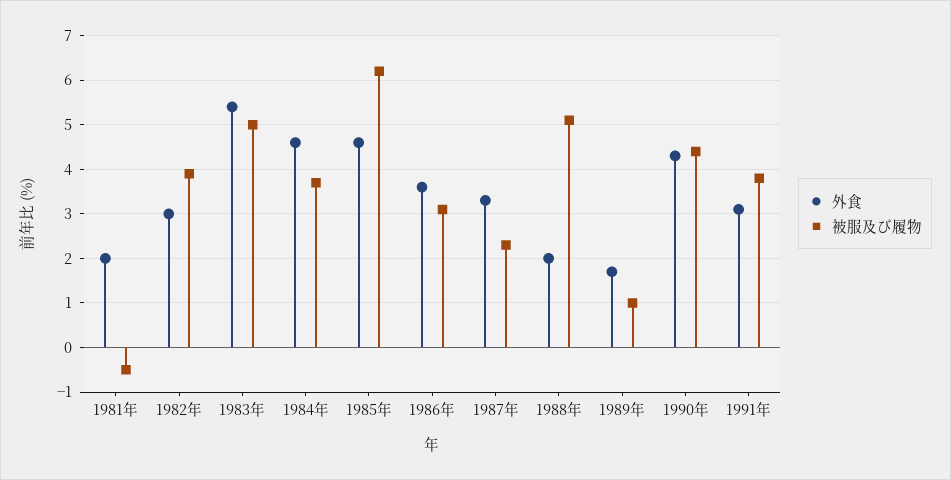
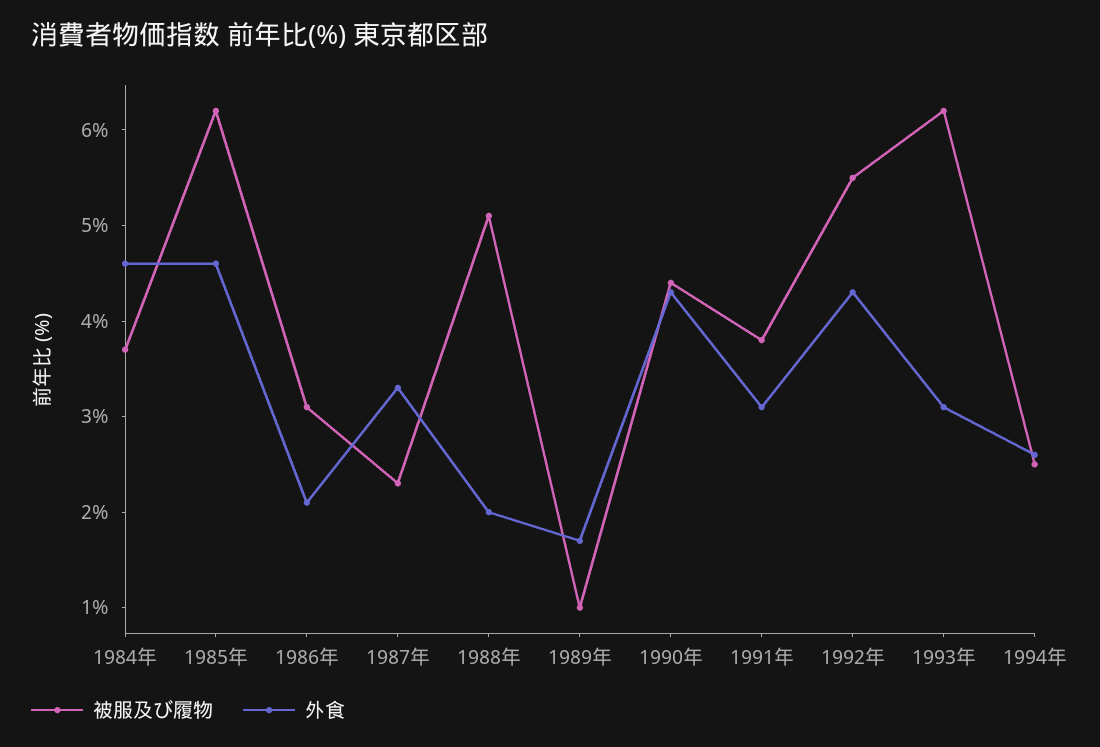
外食, 1981年: 2 -> none
被服及び履物, 1981年: -0.5 -> none
外食, 1982年: 3 -> none
被服及び履物, 1982年: 4 -> none
外食, 1983年: 5.5 -> none
被服及び履物, 1983年: 5 -> none
外食, 1986年: 3.5 -> 2.1
被服及び履物, 1992年: none -> 5.5
外食, 1992年: none -> 4.3
被服及び履物, 1993年: none -> 6.2
外食, 1993年: none -> 3.1
被服及び履物, 1994年: none -> 2.5
外食, 1994年: none -> 2.6

